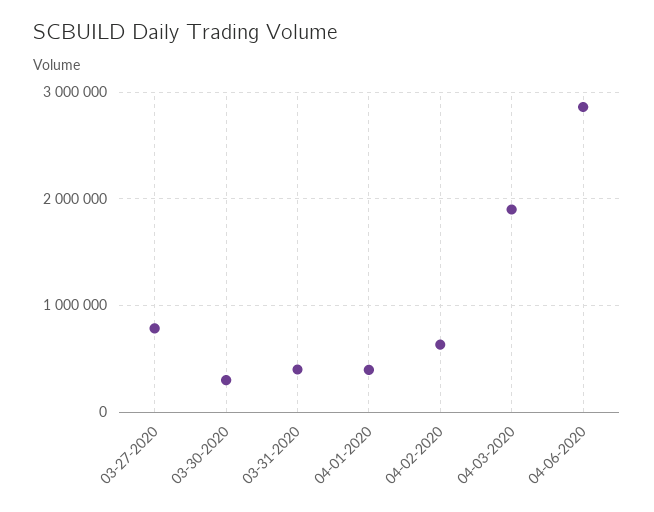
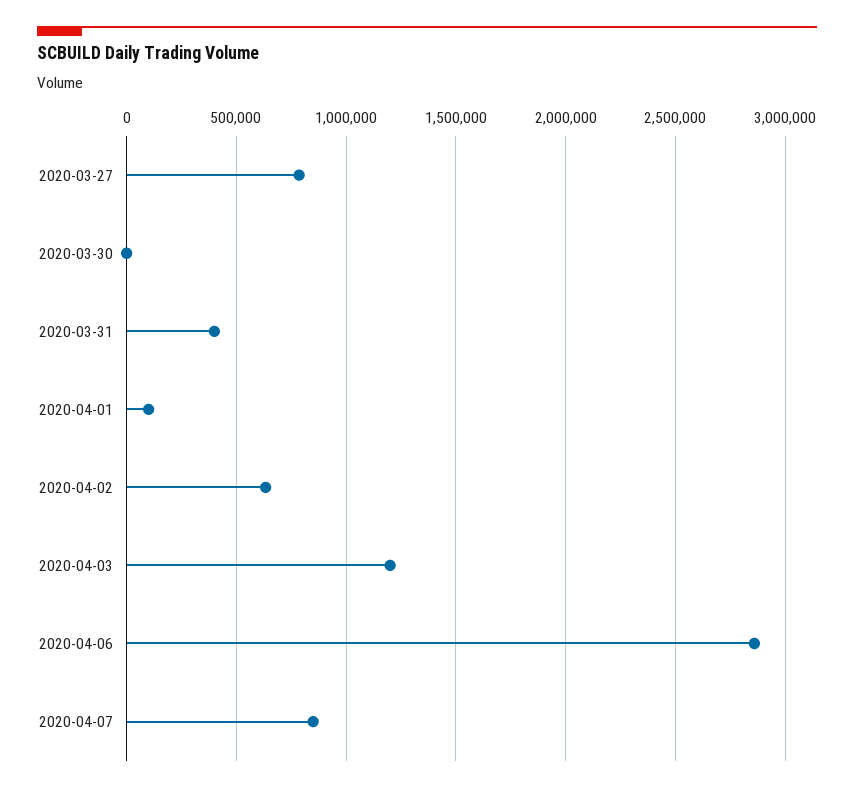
03-30-2020: 300000 -> 0
04-01-2020: 400000 -> 100000
04-03-2020: 1900000 -> 1200000
2020-04-07: none -> 850000

